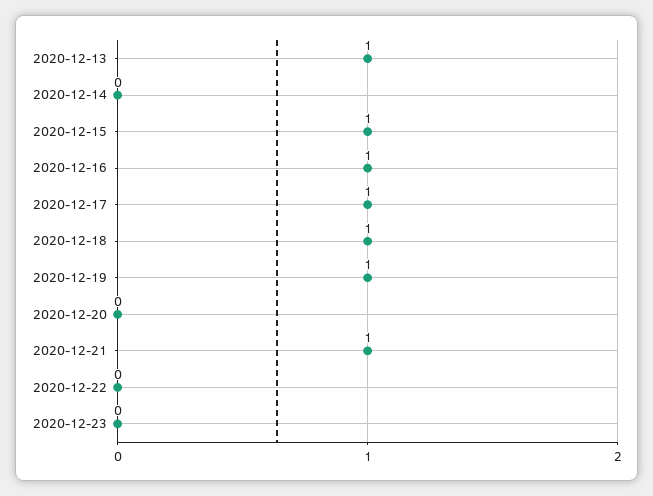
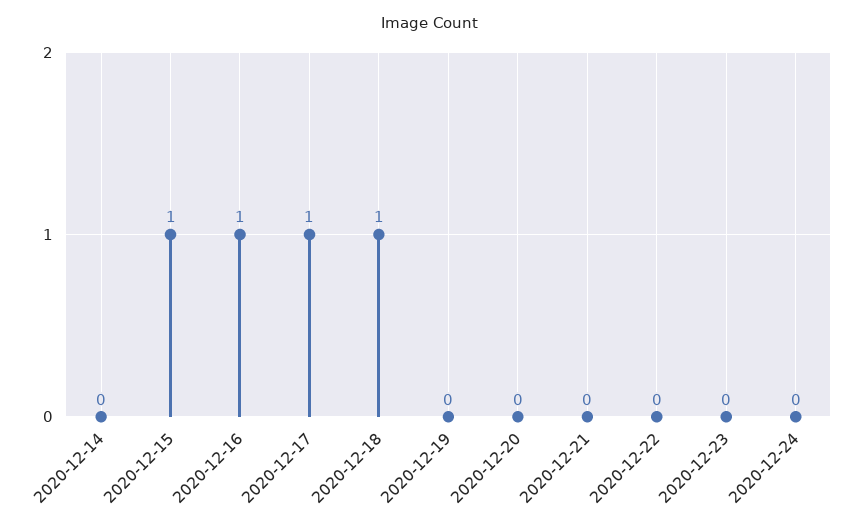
2020-12-13: 1 -> none
2020-12-19: 1 -> 0
2020-12-21: 1 -> 0
2020-12-24: none -> 0

